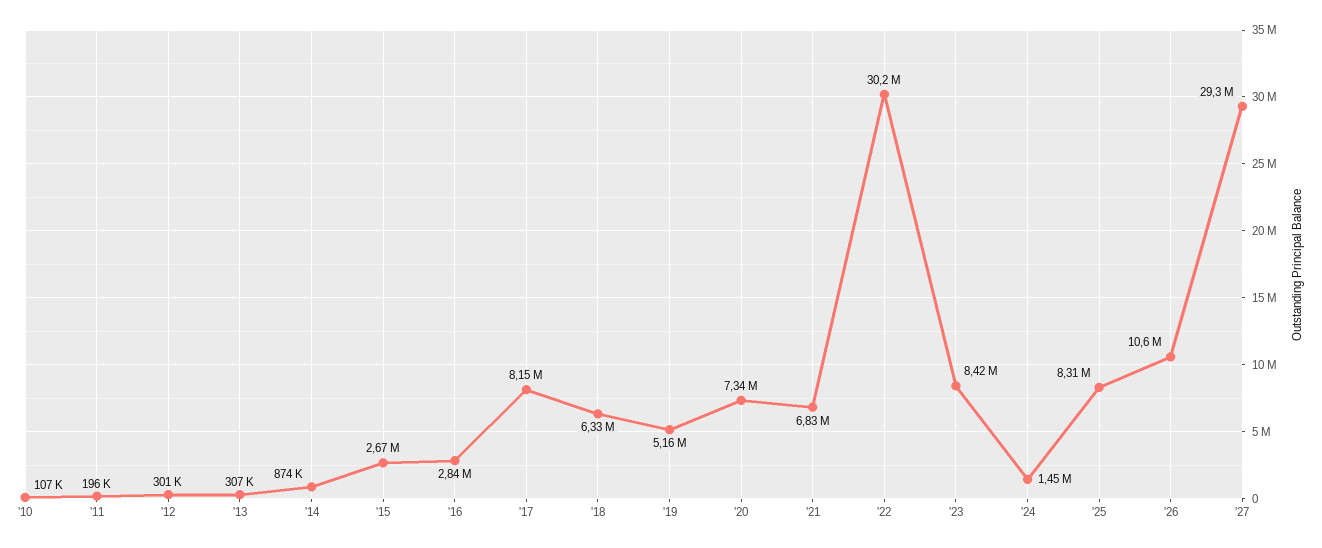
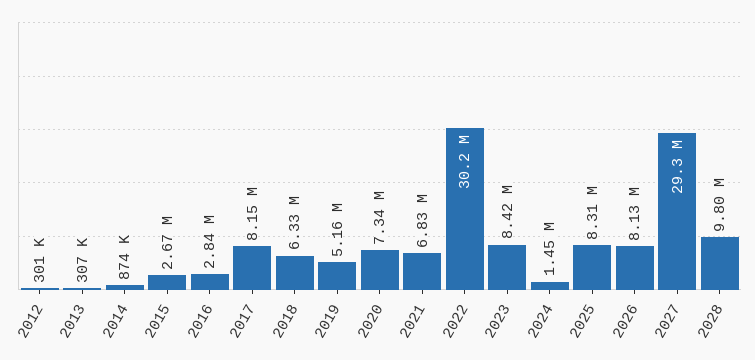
'10: 107000 -> none
'11: 196000 -> none
'26: 10600000 -> 8130000
2028: none -> 9800000

